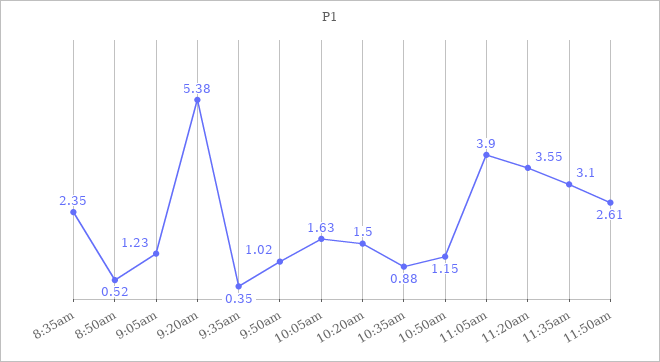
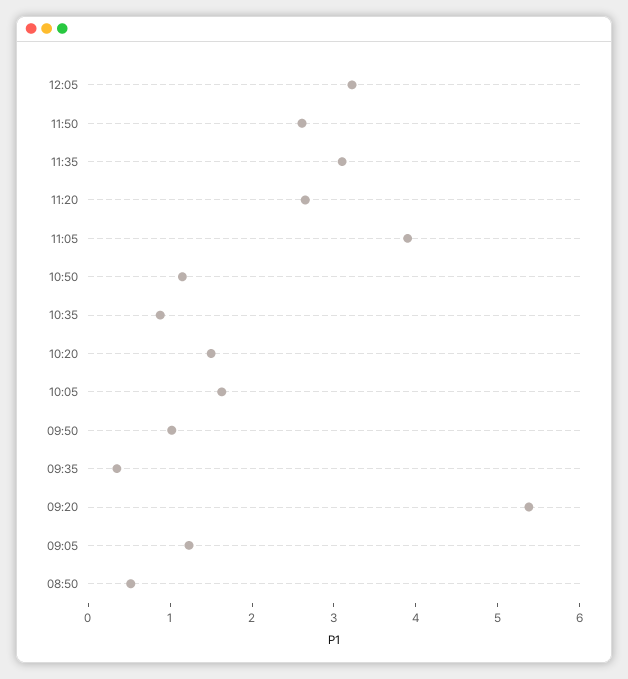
8:35am: 2.35 -> none
11:20am: 3.55 -> 2.6
12:05: none -> 3.2

